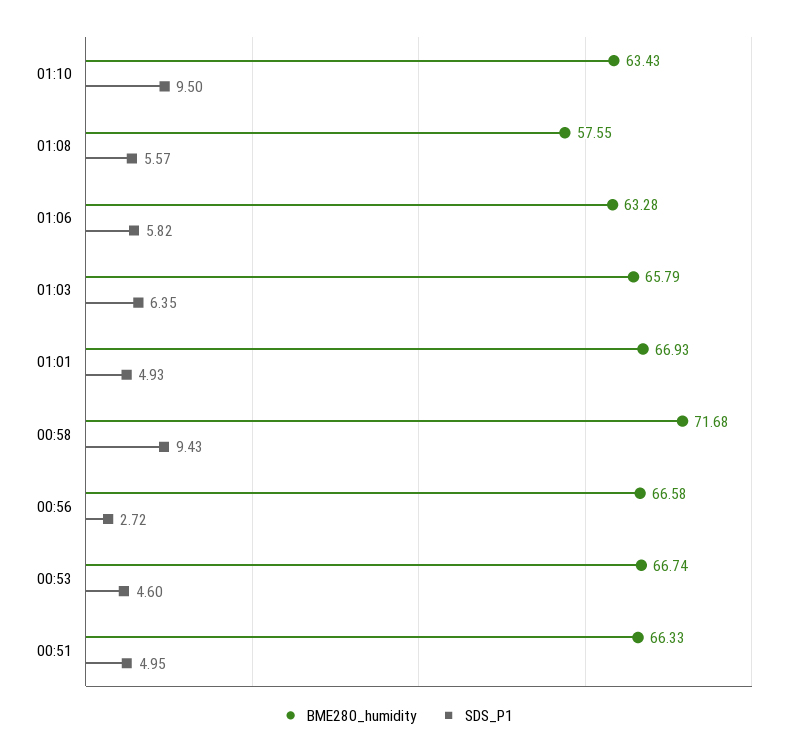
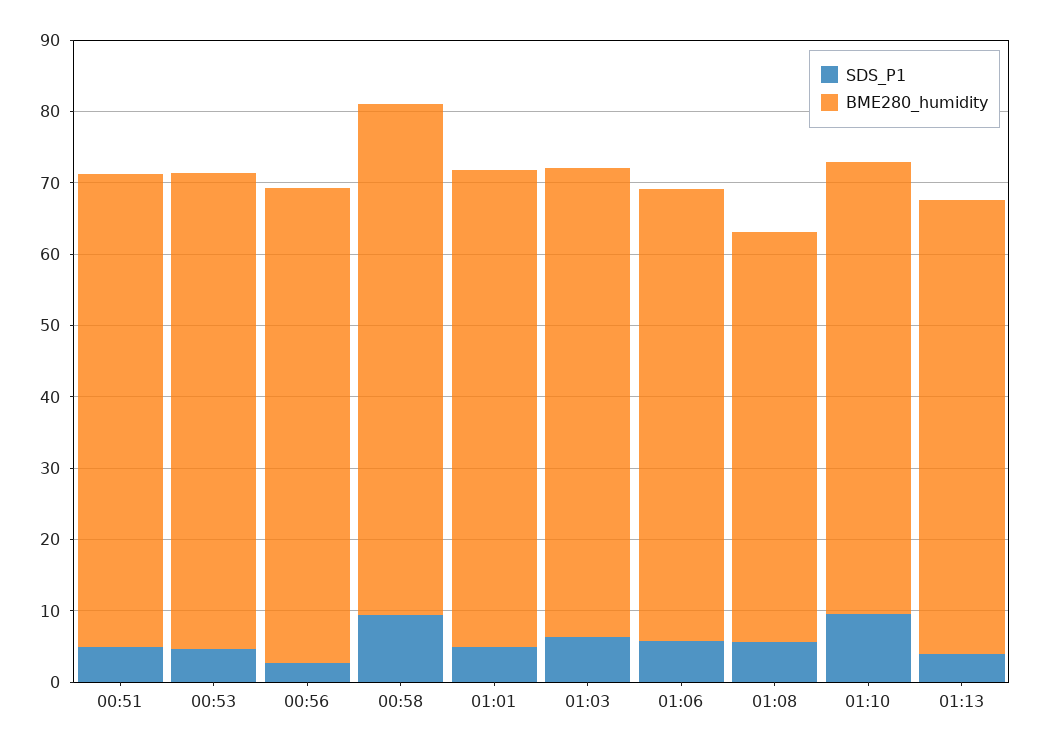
SDS_P1, 01:13: none -> 4
BME280_humidity, 01:13: none -> 64

